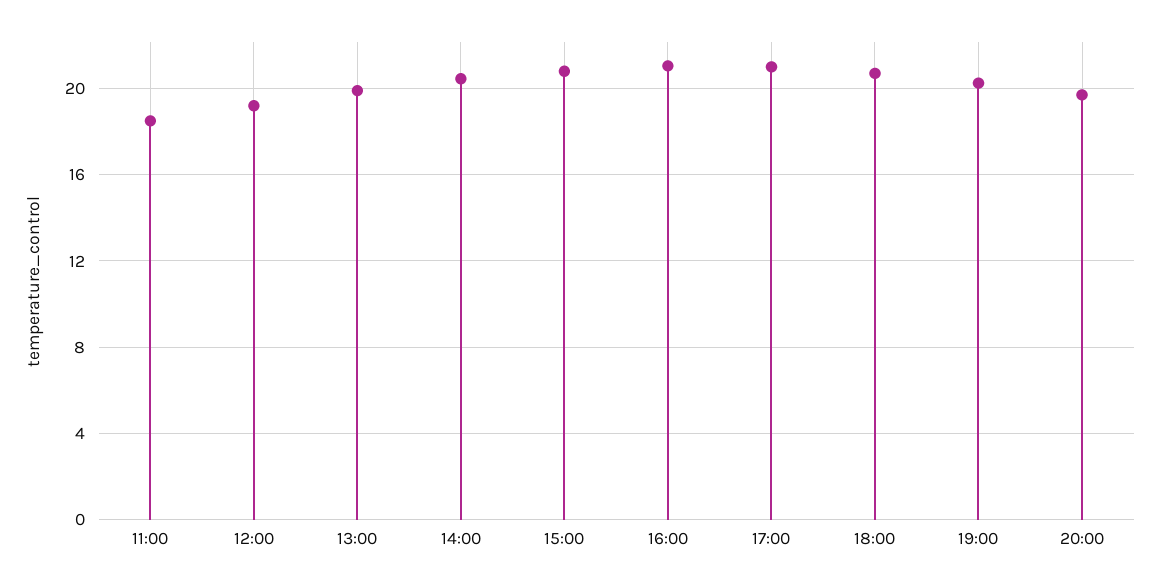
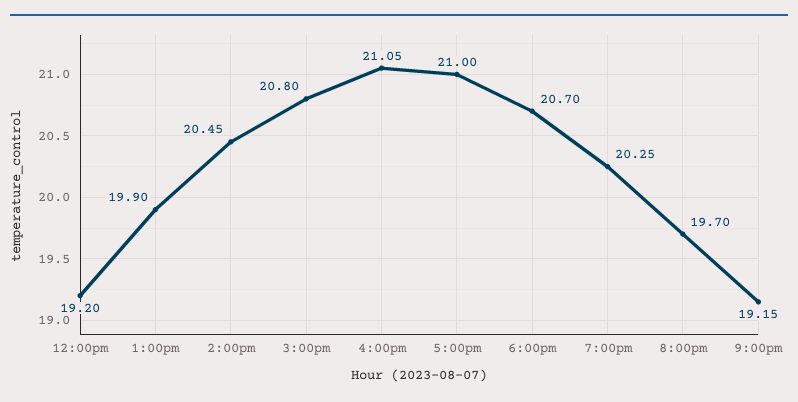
11:00: 18.5 -> none
9:00pm: none -> 19.15

